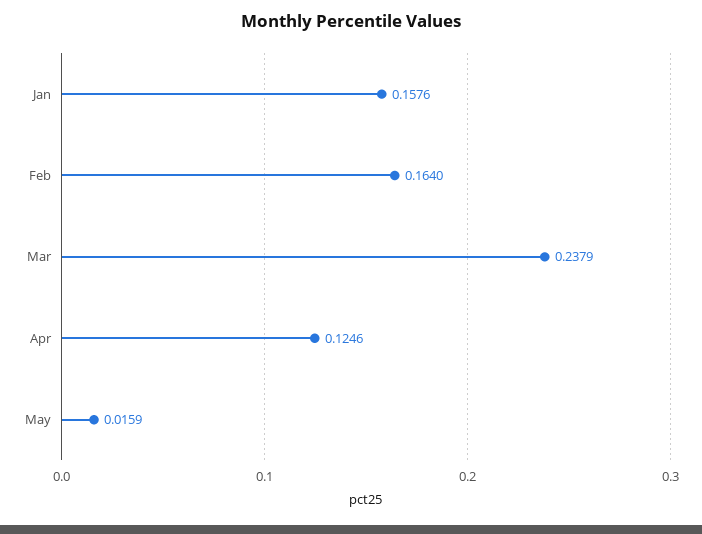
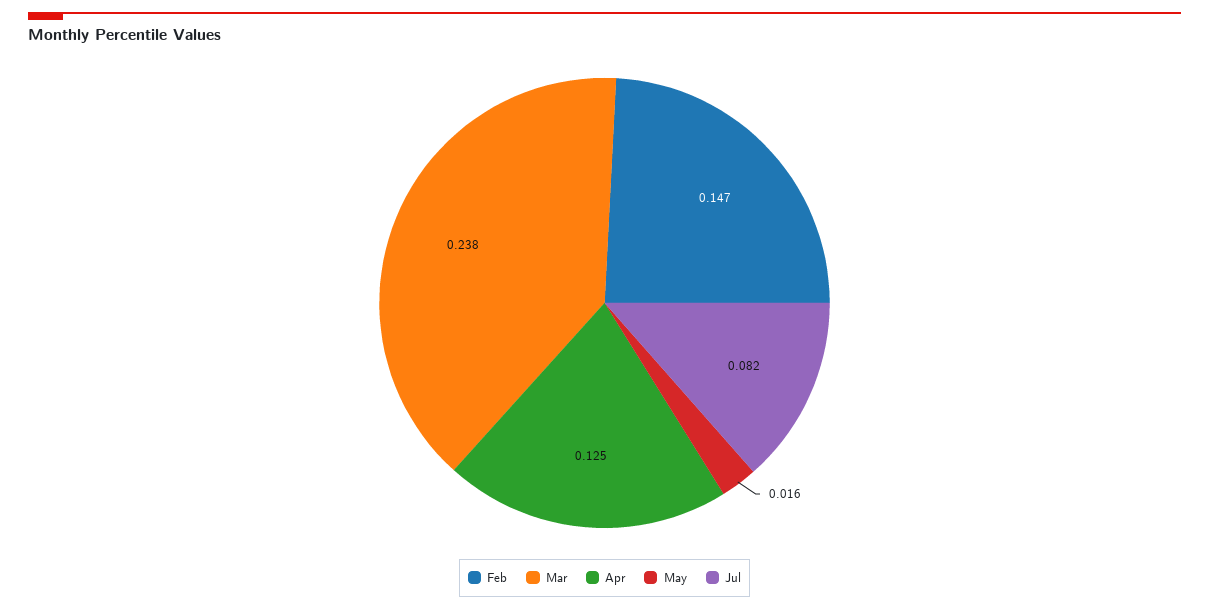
Jan: 0.1576 -> none
Feb: 0.164 -> 0.147
Jul: none -> 0.082

